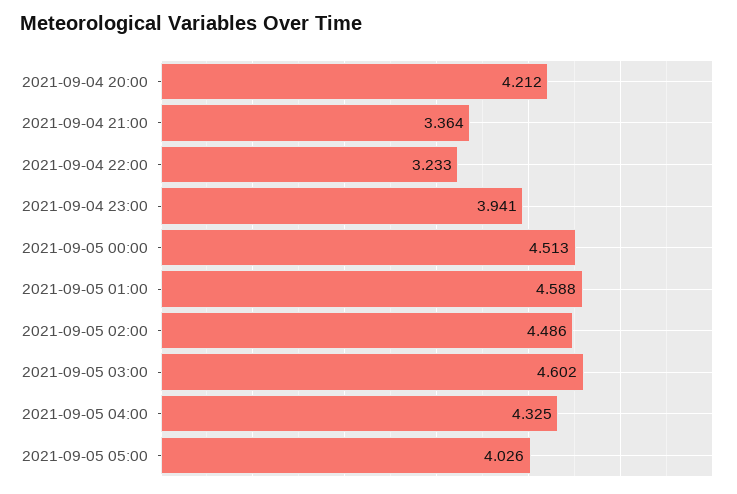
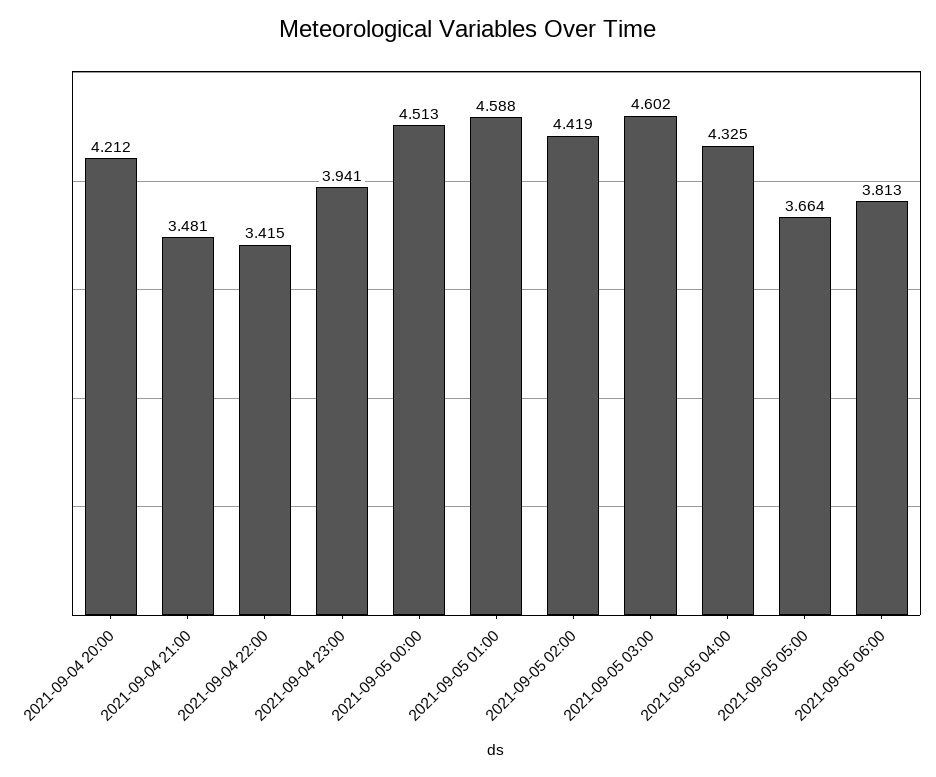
2021-09-04 21:00: 3.364 -> 3.481
2021-09-04 22:00: 3.233 -> 3.415
2021-09-05 02:00: 4.486 -> 4.419
2021-09-05 05:00: 4.026 -> 3.664
2021-09-05 06:00: none -> 3.813

